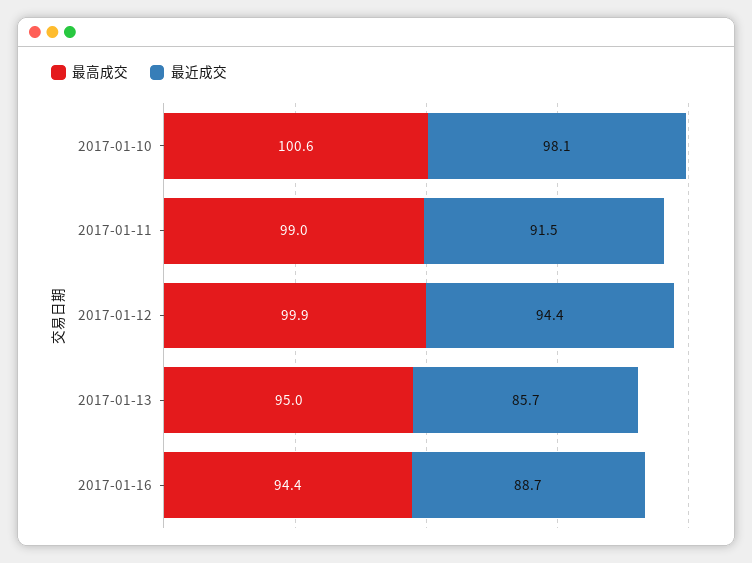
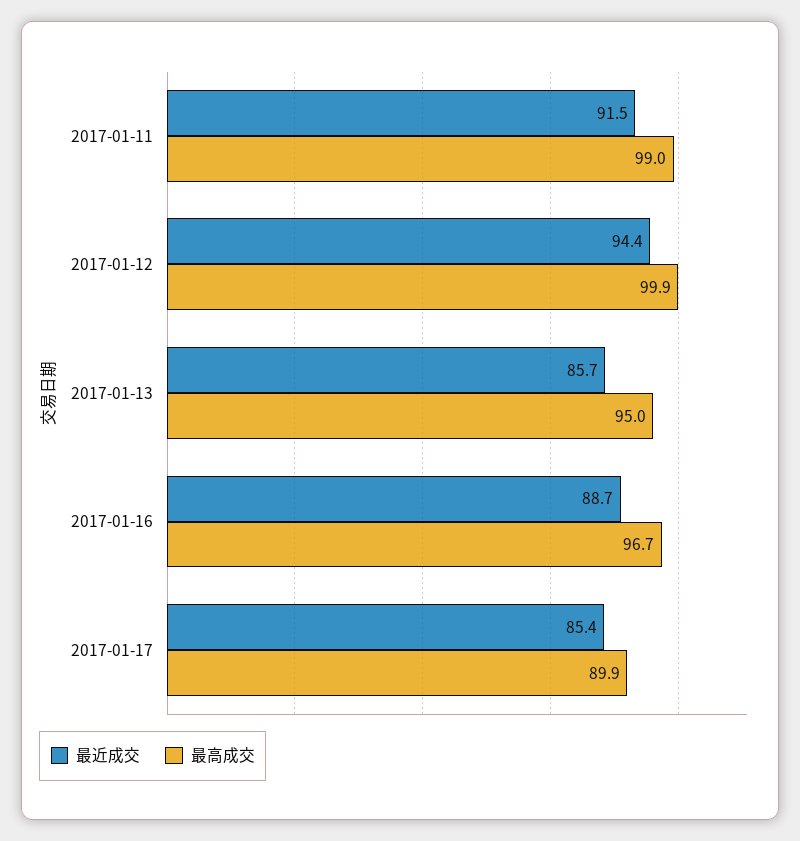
最高成交, 2017-01-10: 100.6 -> none
最近成交, 2017-01-10: 98.1 -> none
最高成交, 2017-01-16: 94.4 -> 96.7
最近成交, 2017-01-17: none -> 85.4
最高成交, 2017-01-17: none -> 89.9

